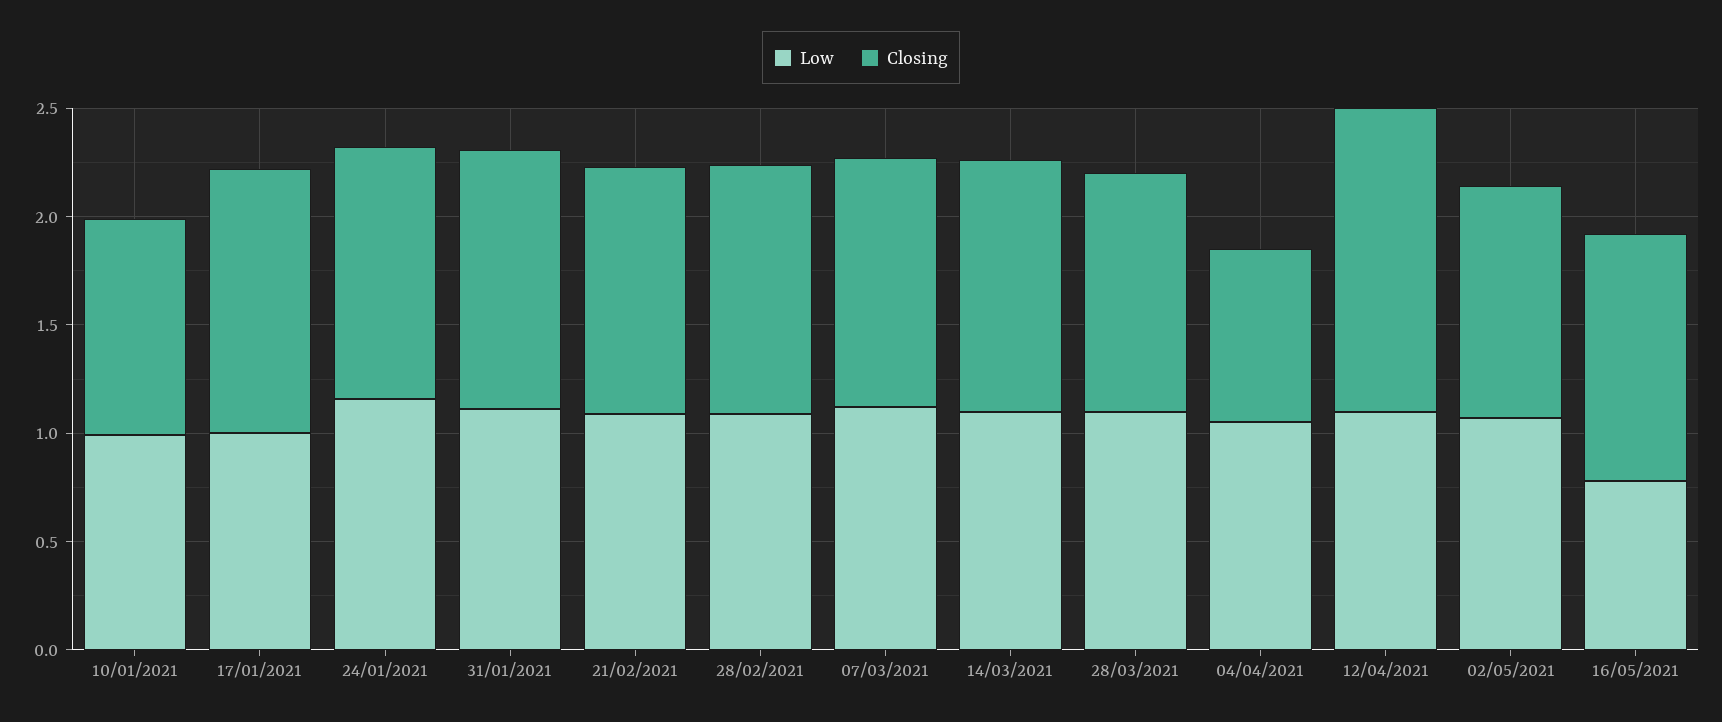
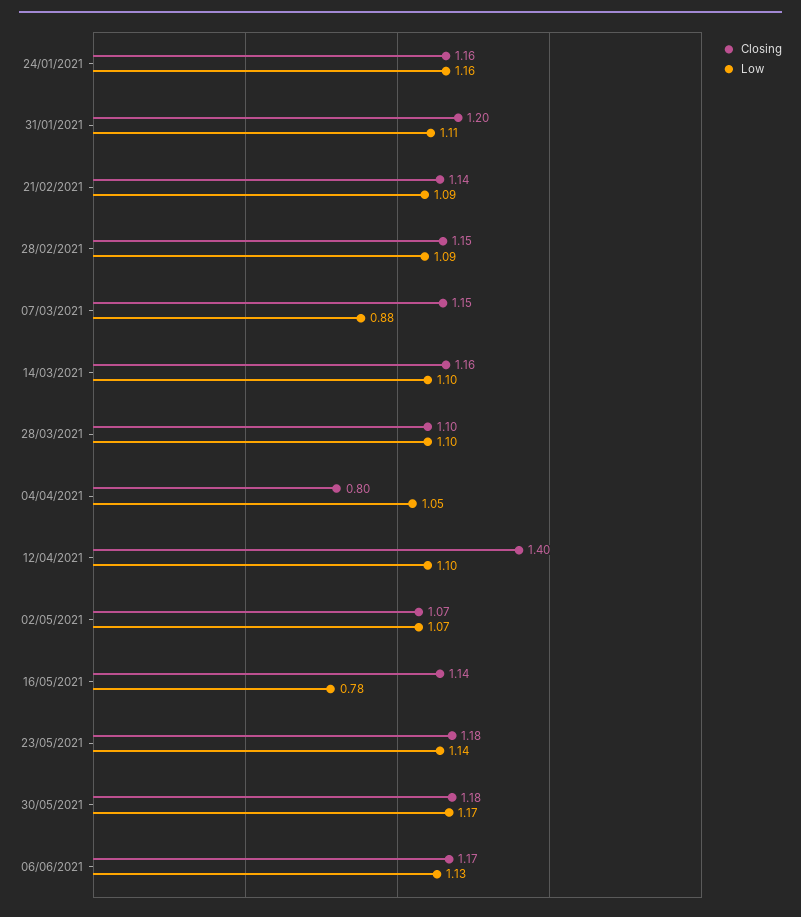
Low, 10/01/2021: 1 -> none
Closing, 10/01/2021: 1 -> none
Low, 17/01/2021: 1 -> none
Closing, 17/01/2021: 1.2 -> none
Low, 07/03/2021: 1.1 -> 0.88
Closing, 23/05/2021: none -> 1.18
Low, 23/05/2021: none -> 1.14
Closing, 30/05/2021: none -> 1.18
Low, 30/05/2021: none -> 1.17
Closing, 06/06/2021: none -> 1.17
Low, 06/06/2021: none -> 1.13

